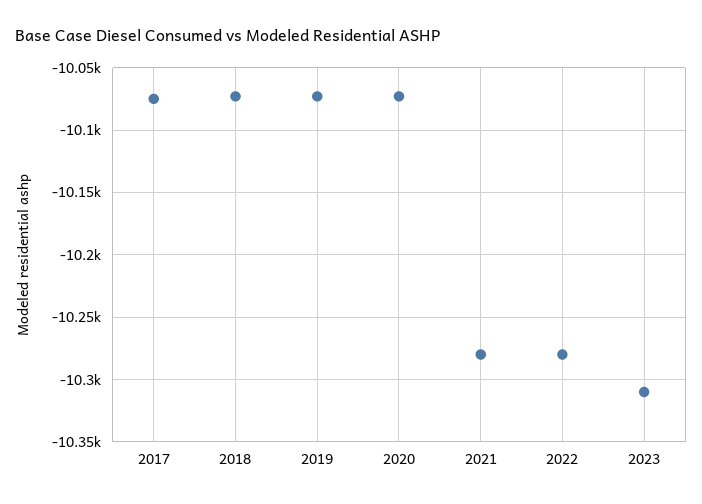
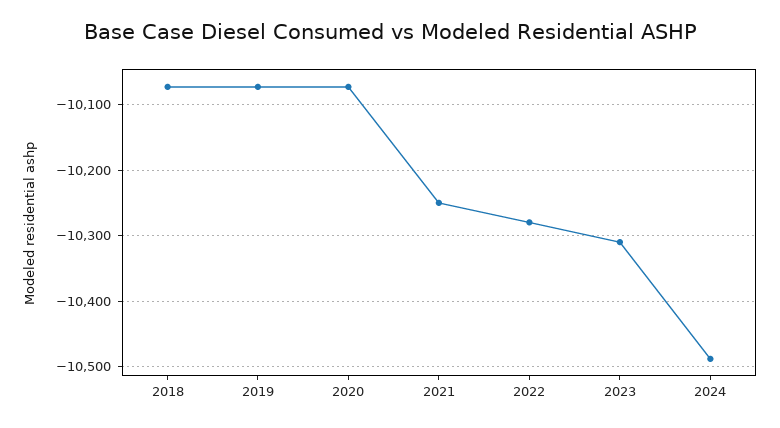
2017: -10075 -> none
2021: -10280 -> -10250
2024: none -> -10490

